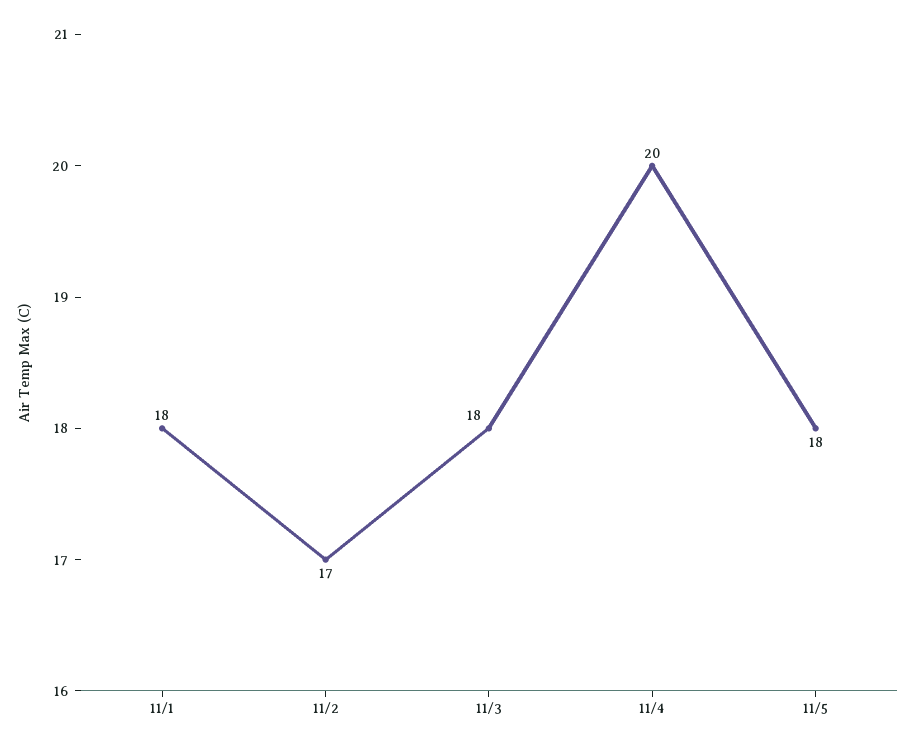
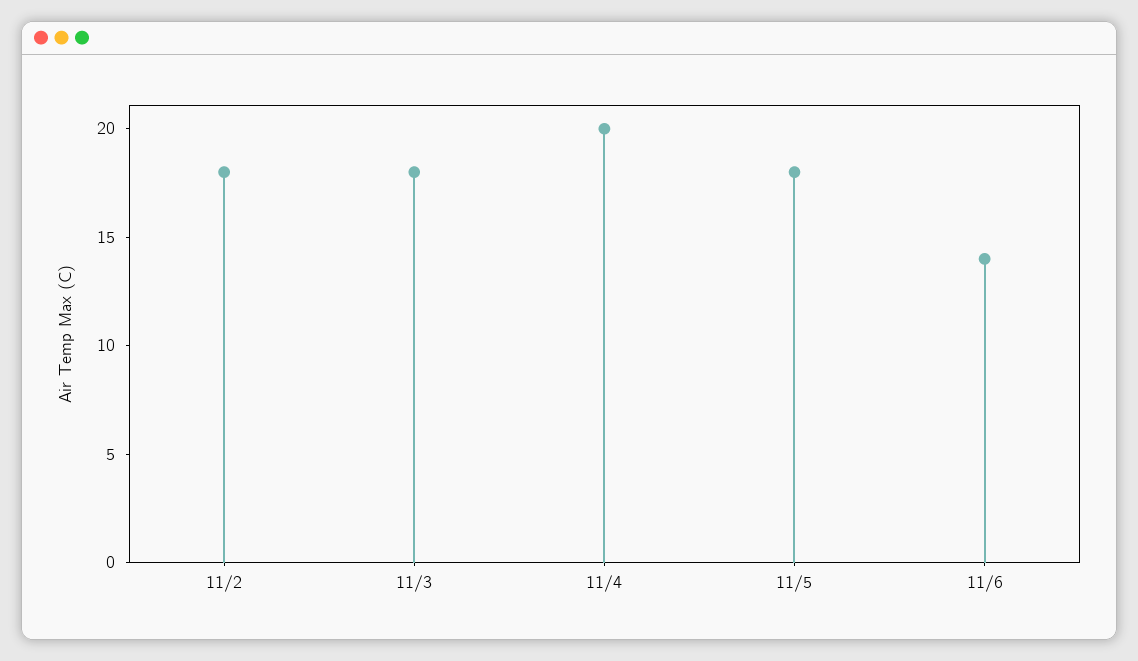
11/1: 18 -> none
11/2: 17 -> 18
11/6: none -> 14

